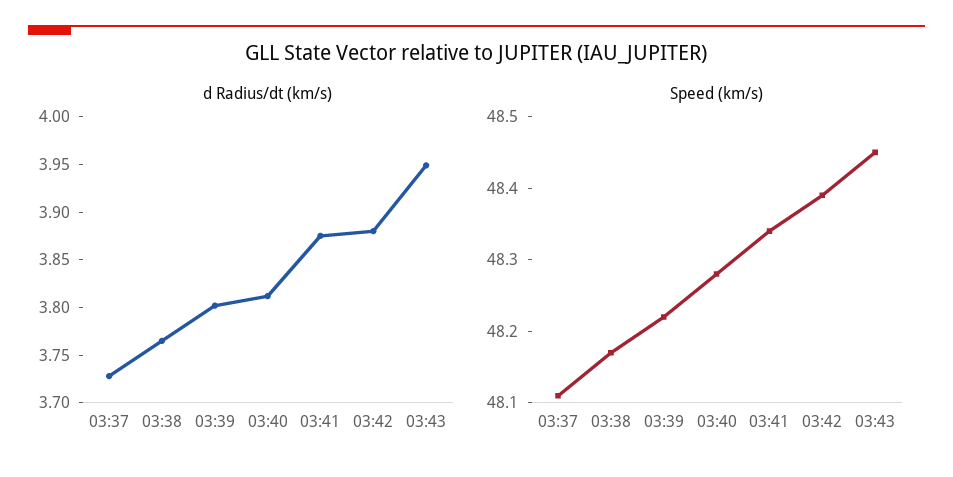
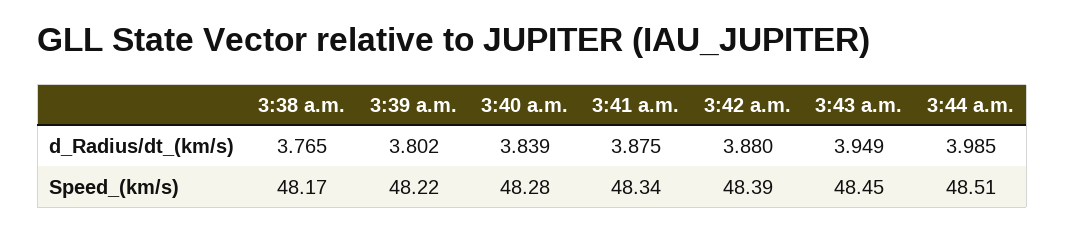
d Radius/dt (km/s), 03:37: 3.73 -> none
d Radius/dt (km/s), 03:40: 3.81 -> 3.839
Speed (km/s), 03:37: 48.1 -> none
d Radius/dt (km/s), 3:44 a.m.: none -> 3.985
Speed (km/s), 3:44 a.m.: none -> 48.51

